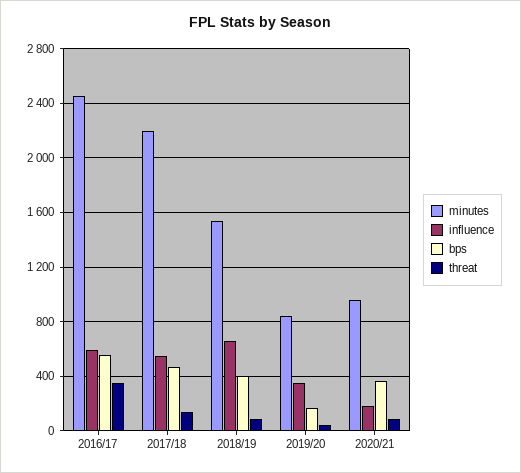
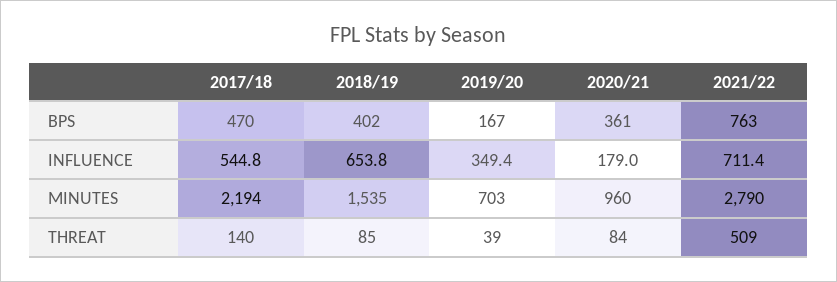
minutes, 2016/17: 2450 -> none
influence, 2016/17: 600 -> none
bps, 2016/17: 550 -> none
threat, 2016/17: 350 -> none
minutes, 2019/20: 850 -> 703
bps, 2021/22: none -> 763
influence, 2021/22: none -> 711.4
minutes, 2021/22: none -> 2790
threat, 2021/22: none -> 509

